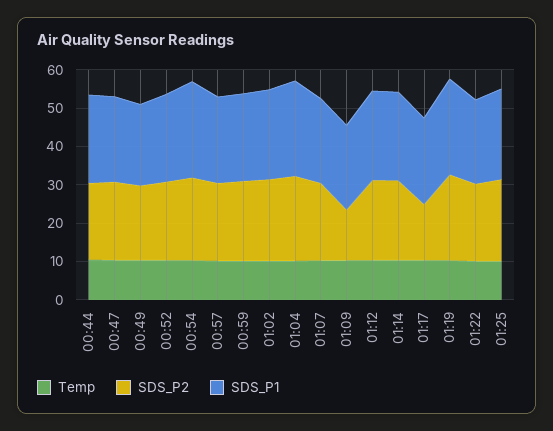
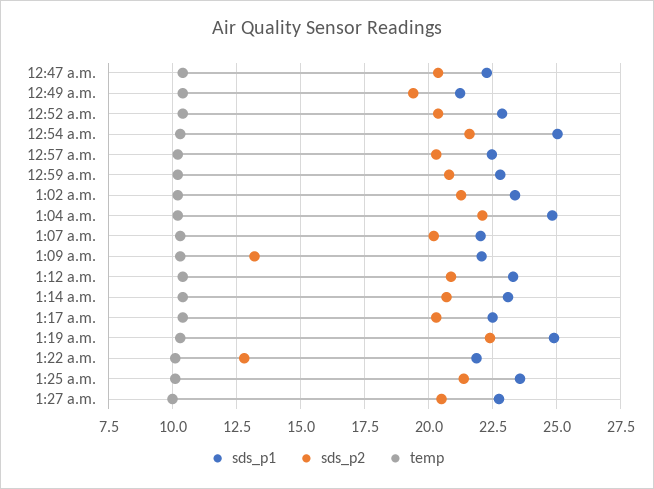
Temp, 00:44: 10 -> none
SDS_P2, 00:44: 20 -> none
SDS_P1, 00:44: 22.5 -> none
SDS_P2, 01:17: 15 -> 20.25
SDS_P2, 01:22: 20 -> 12.75
SDS_P1, 1:27 a.m.: none -> 22.75
SDS_P2, 1:27 a.m.: none -> 20.5
Temp, 1:27 a.m.: none -> 10

